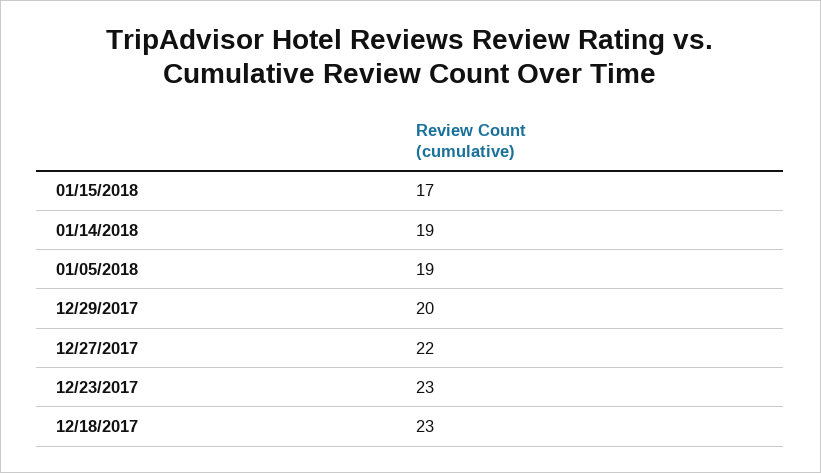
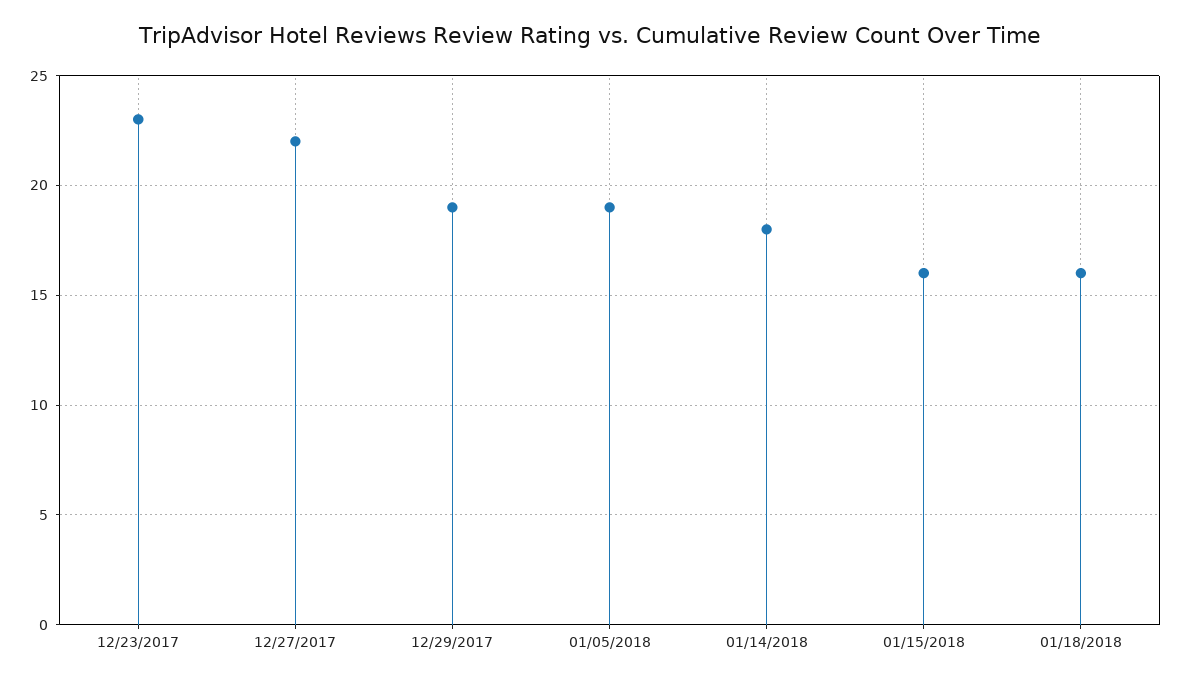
01/15/2018: 17 -> 16
01/14/2018: 19 -> 18
12/29/2017: 20 -> 19
12/18/2017: 23 -> none
01/18/2018: none -> 16

